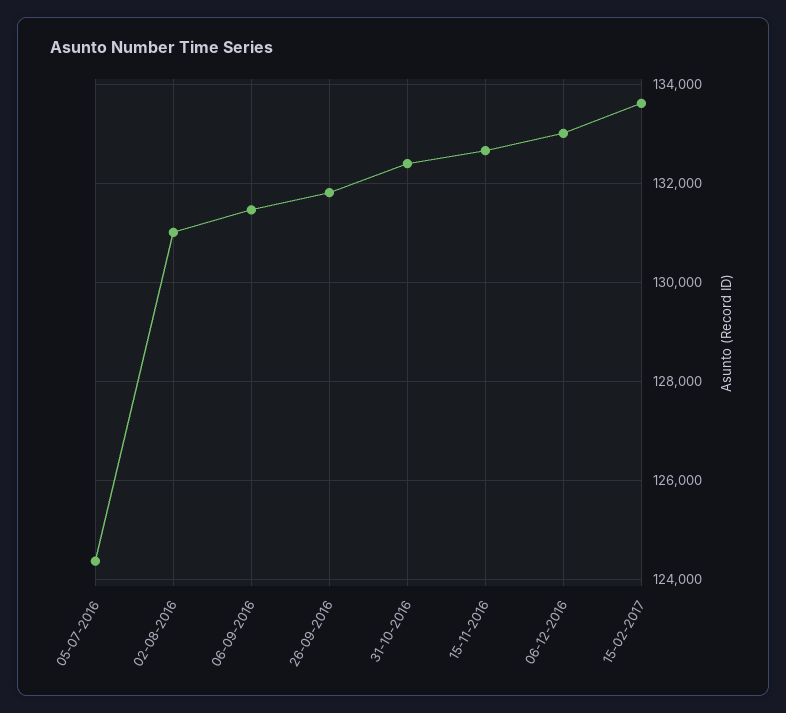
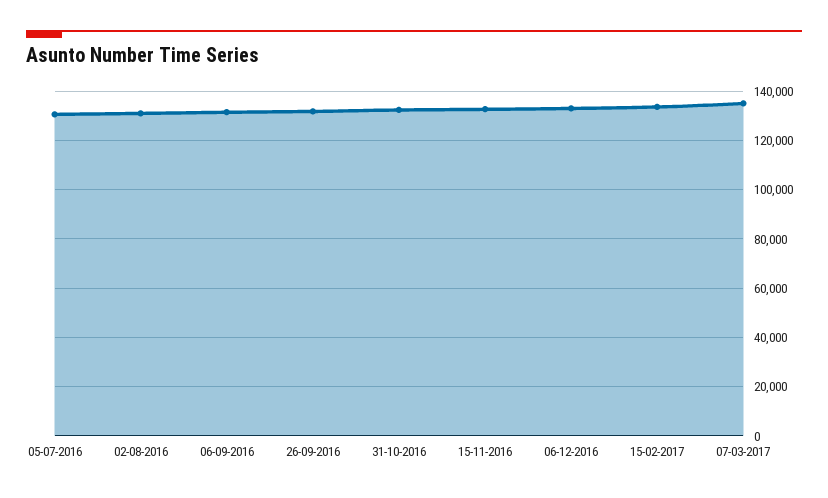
05-07-2016: 124400 -> 130000
07-03-2017: none -> 135000

